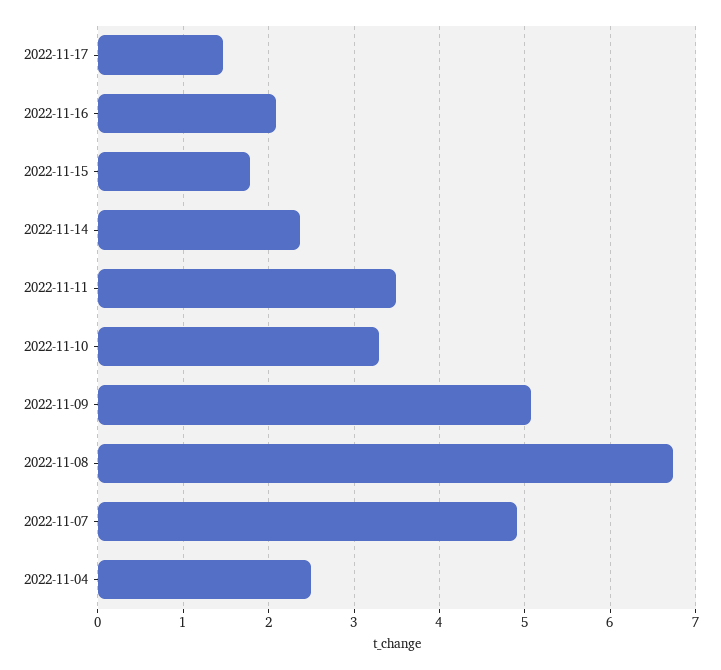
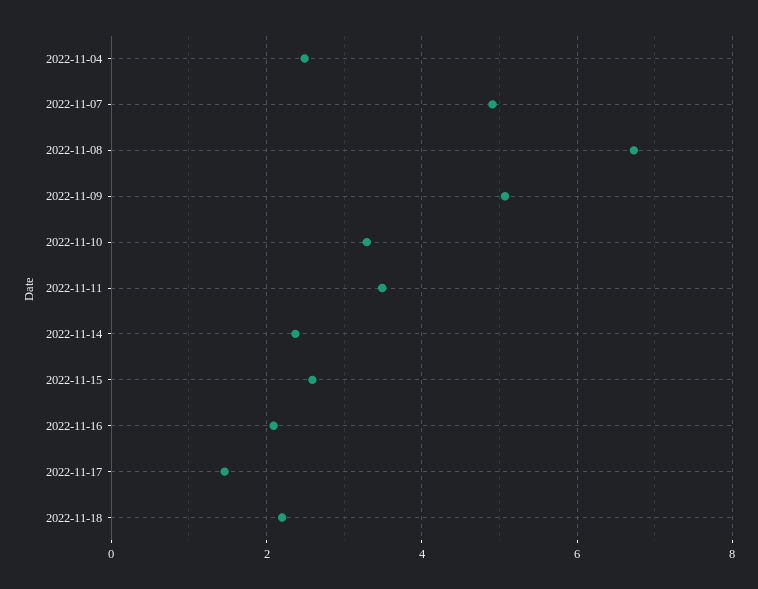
2022-11-15: 1.8 -> 2.6
2022-11-18: none -> 2.2

